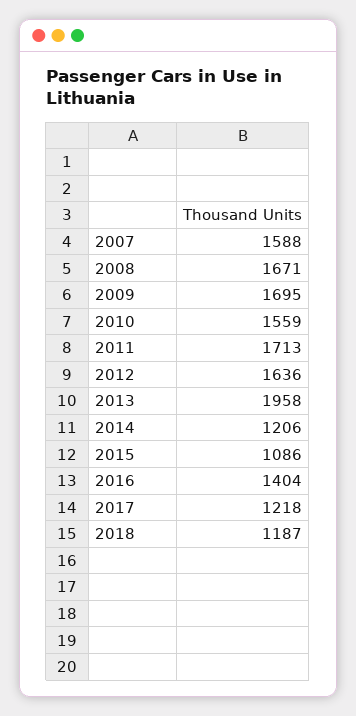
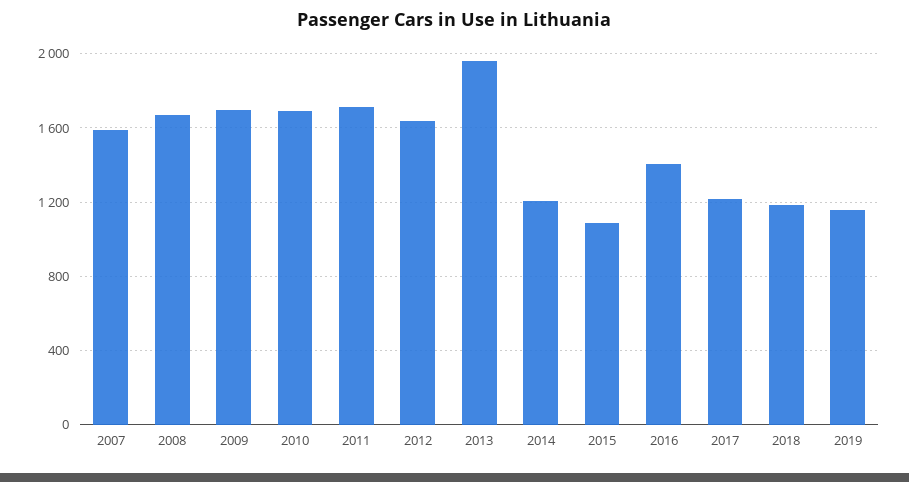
2010: 1559 -> 1700
2019: none -> 1150

